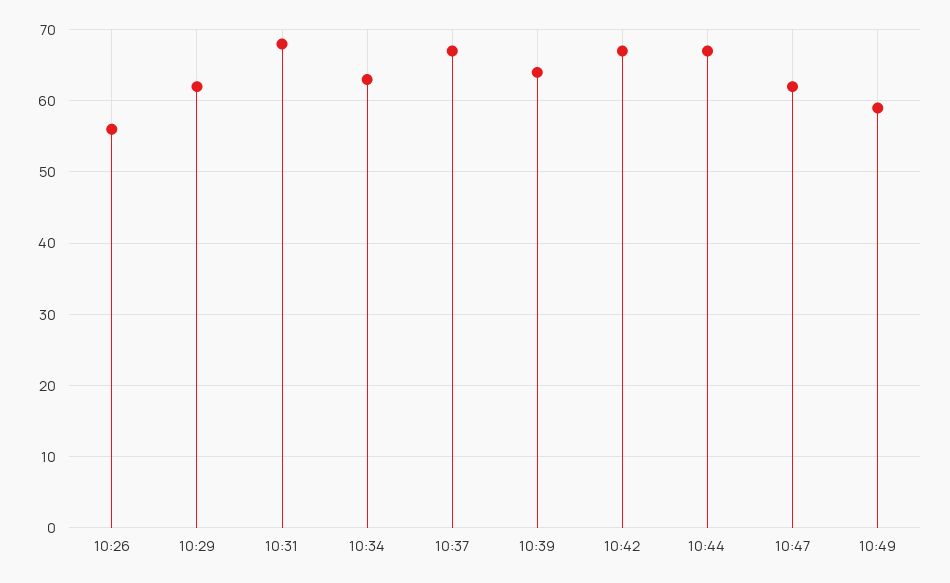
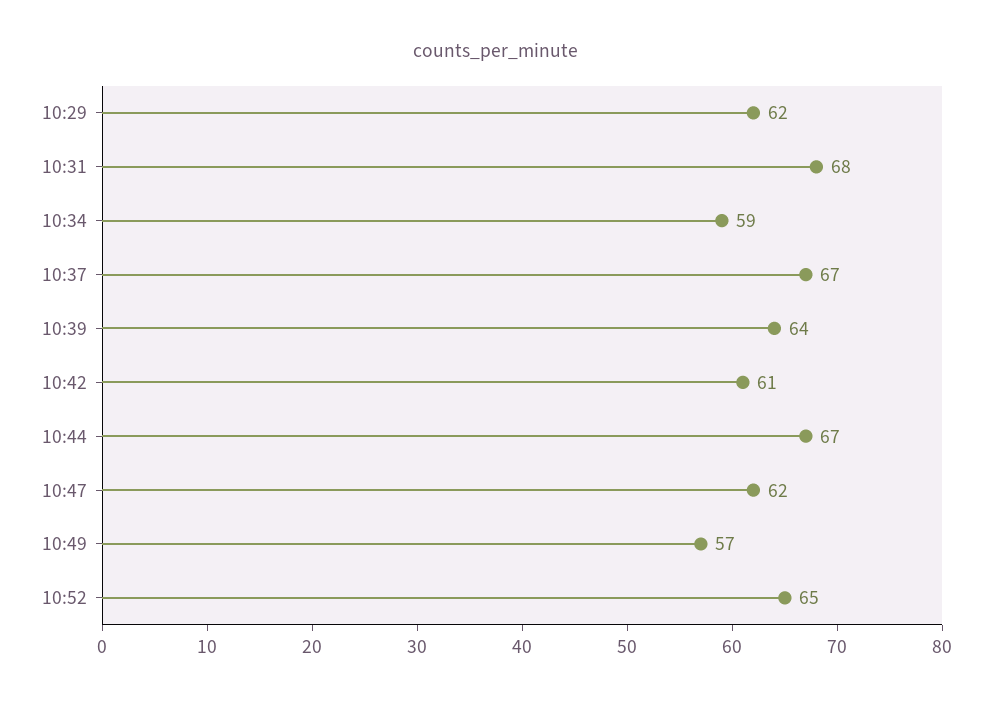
10:26: 56 -> none
10:34: 63 -> 59
10:42: 67 -> 61
10:49: 59 -> 57
10:52: none -> 65

